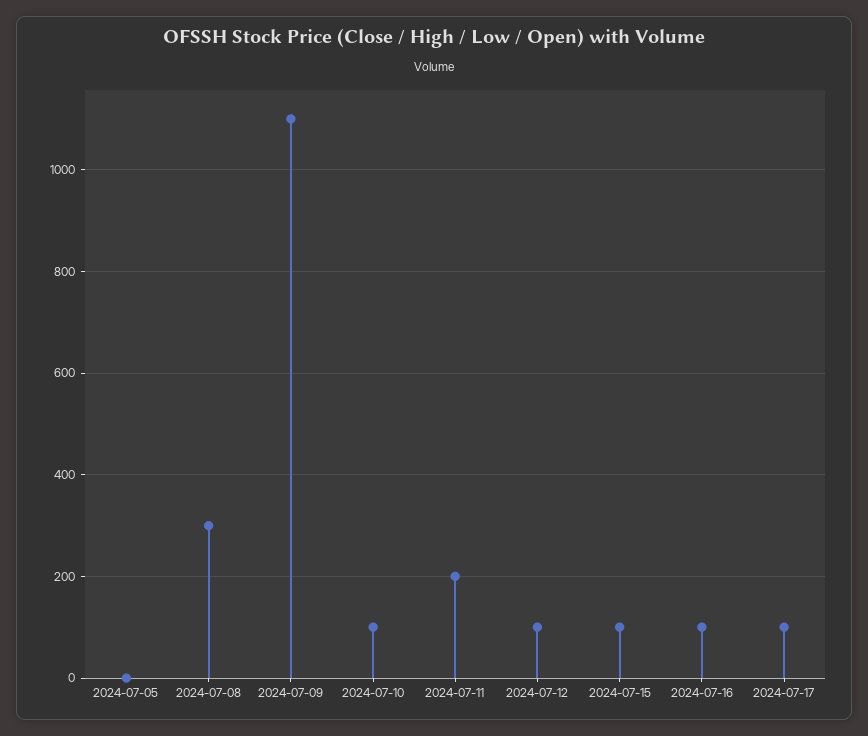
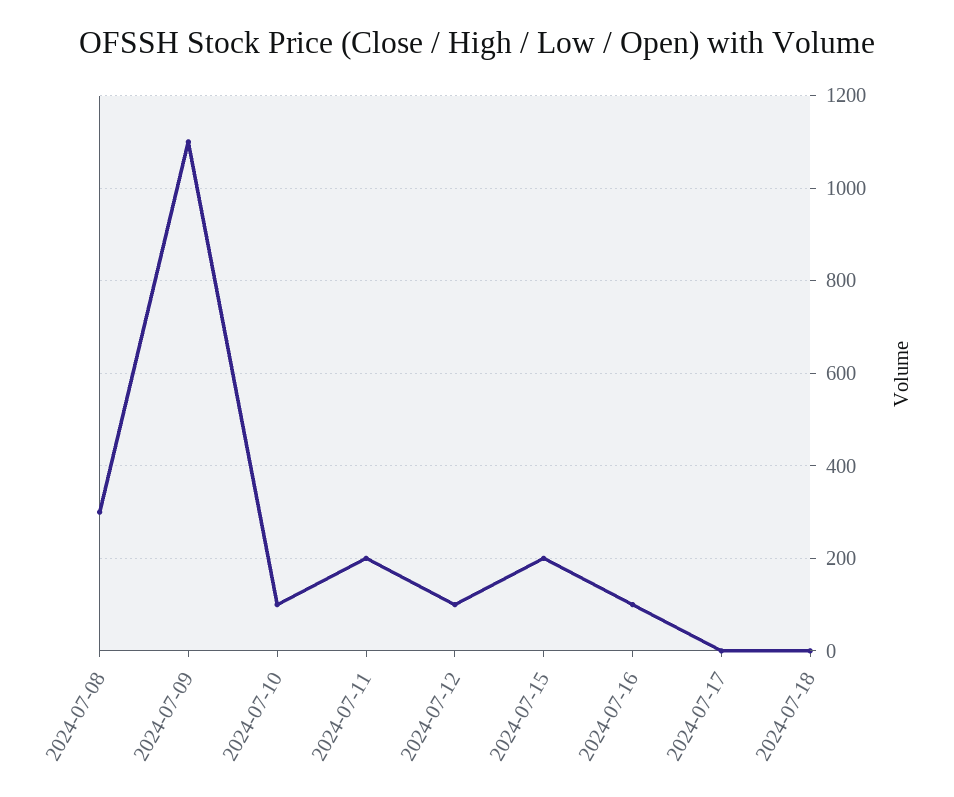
2024-07-05: 0 -> none
2024-07-15: 100 -> 200
2024-07-17: 100 -> 0
2024-07-18: none -> 0

